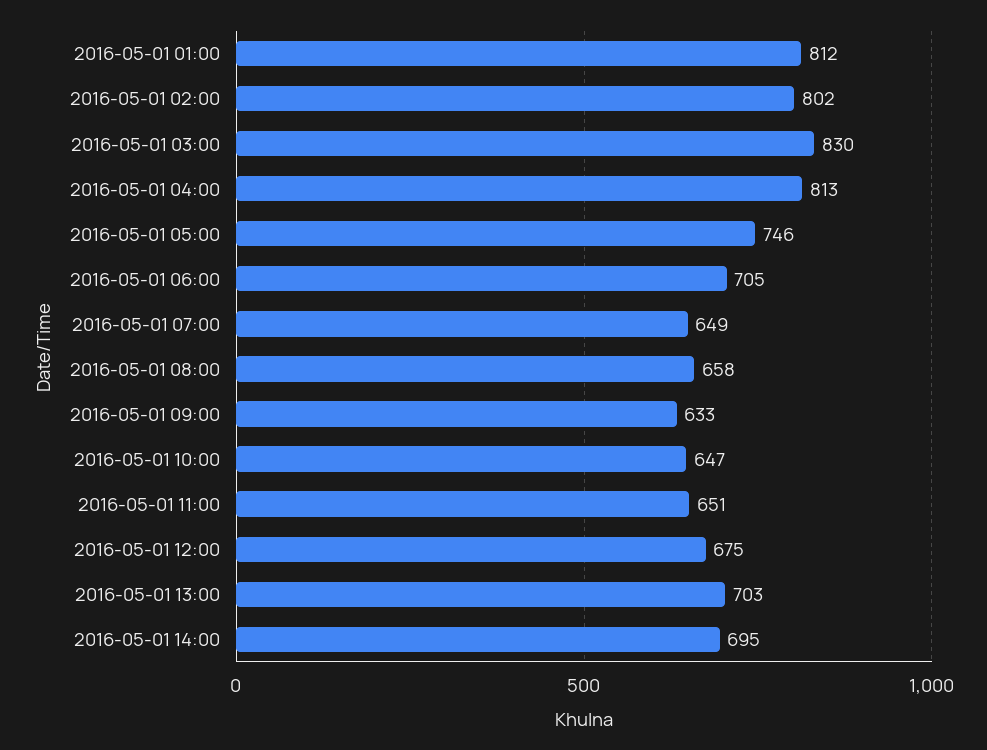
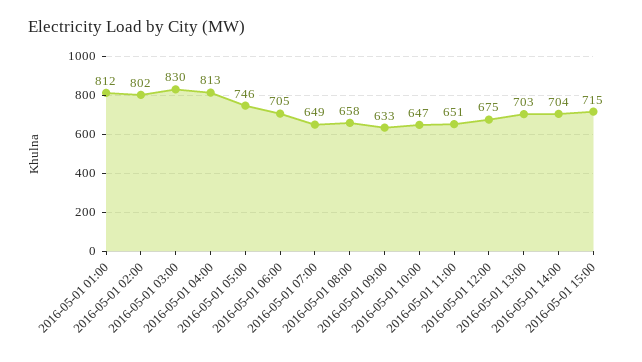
2016-05-01 14:00: 695 -> 704
2016-05-01 15:00: none -> 715

